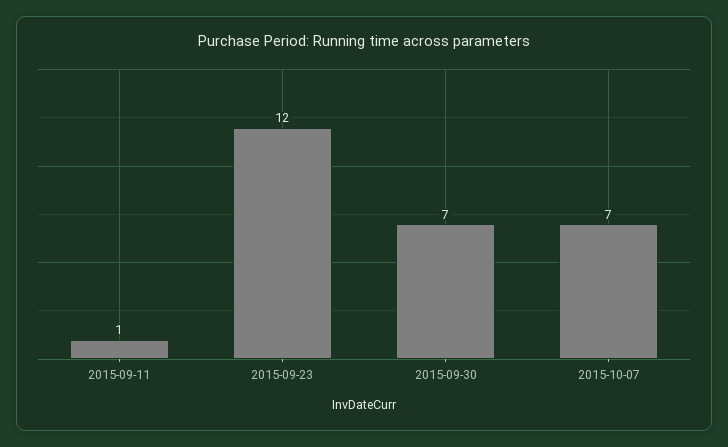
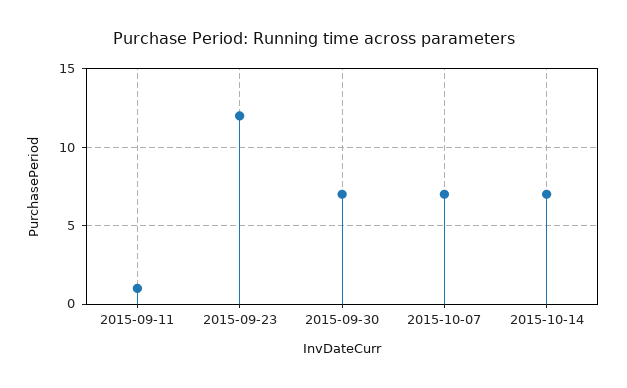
2015-10-14: none -> 7

